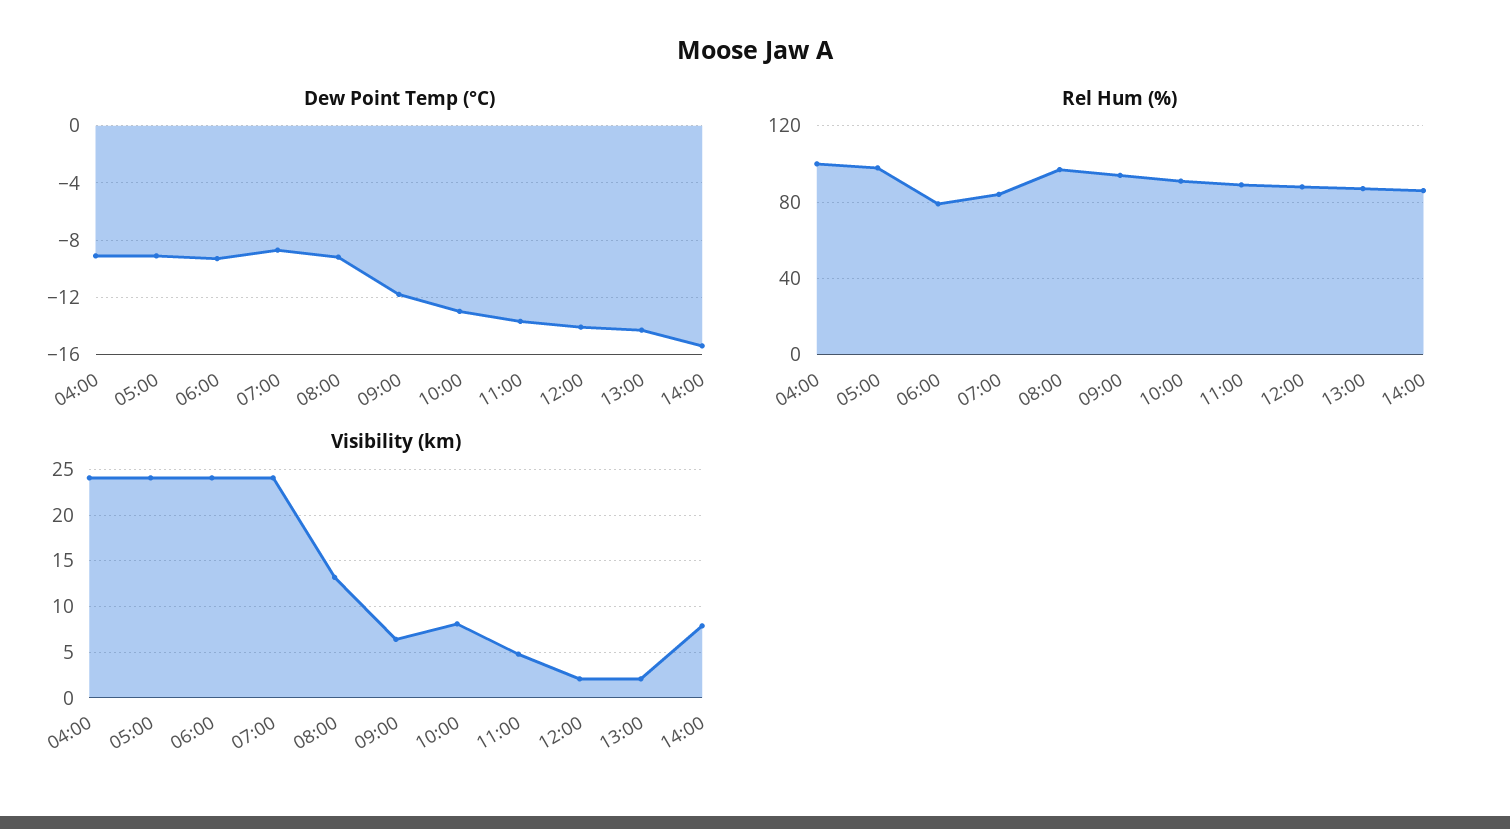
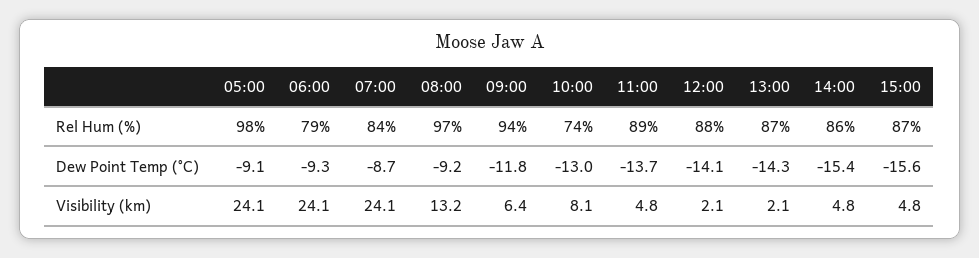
Dew Point Temp (°C), 04:00: -9 -> none
Rel Hum (%), 04:00: 100 -> none
Rel Hum (%), 10:00: 90 -> 74
Visibility (km), 04:00: 24 -> none
Visibility (km), 14:00: 8 -> 4.8
Rel Hum (%), 15:00: none -> 87
Dew Point Temp (°C), 15:00: none -> -15.6
Visibility (km), 15:00: none -> 4.8

